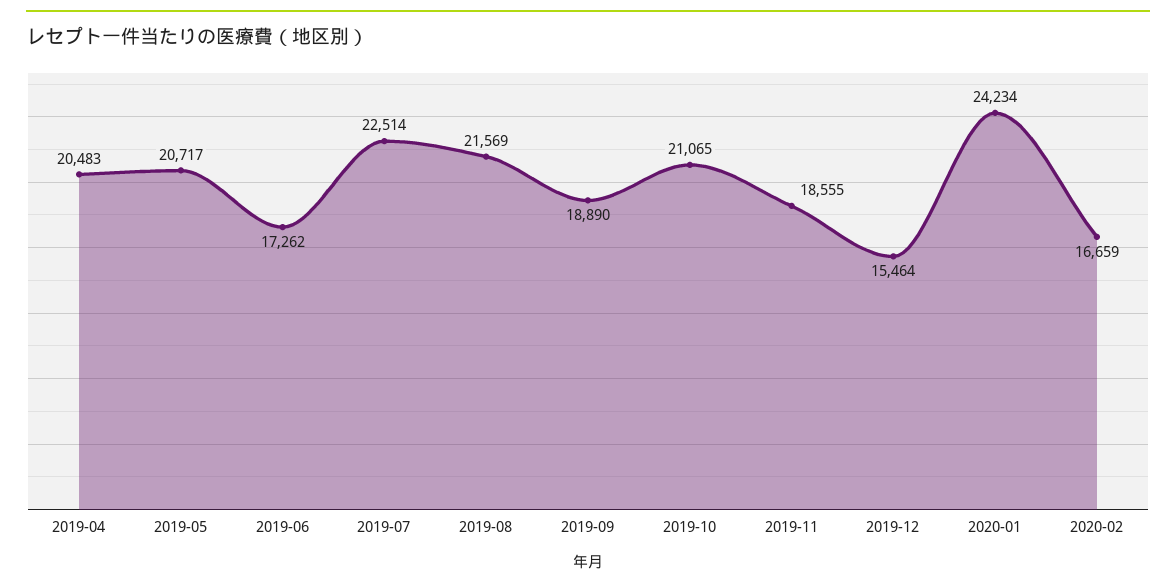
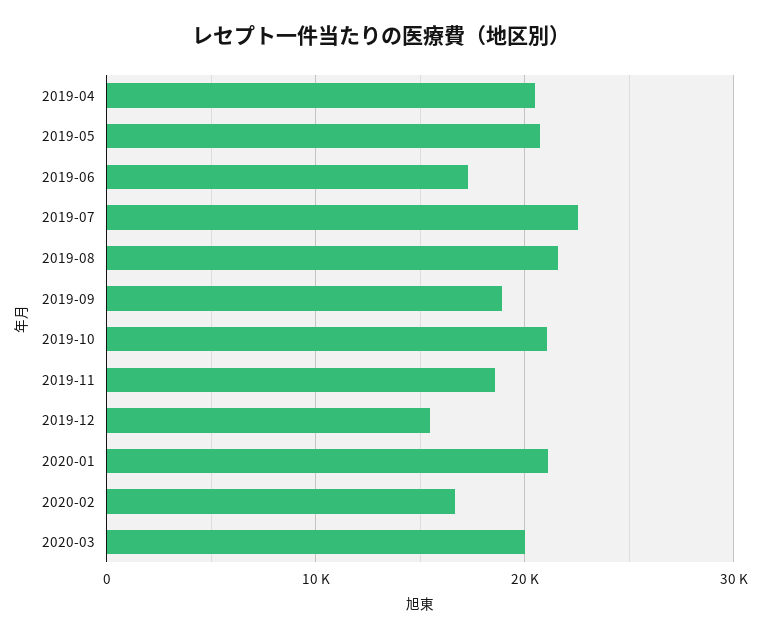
2020-01: 24234 -> 21000
2020-03: none -> 20000

